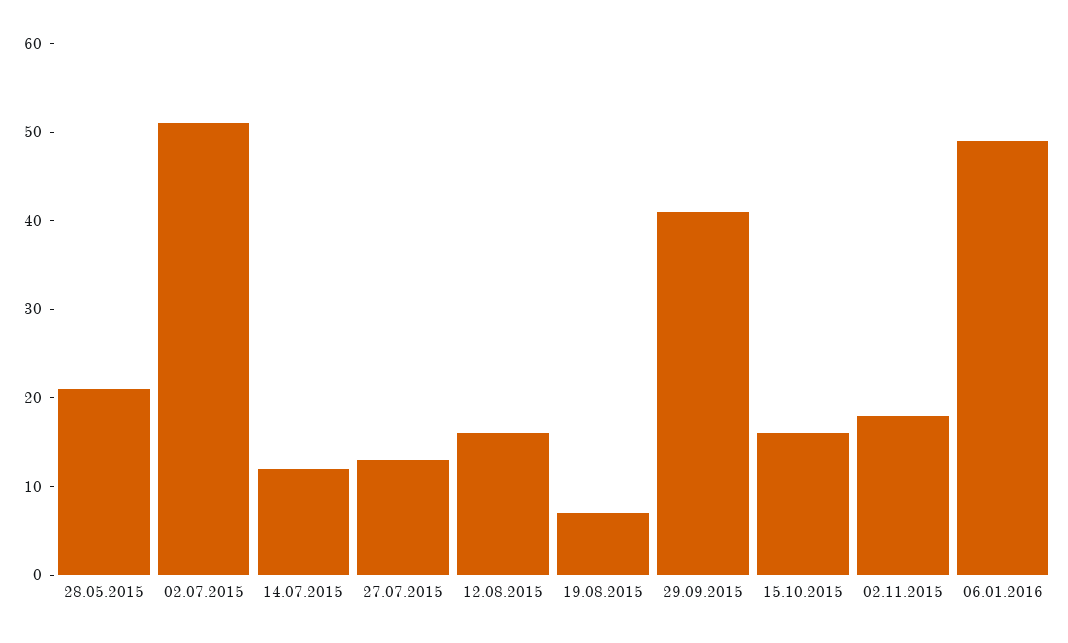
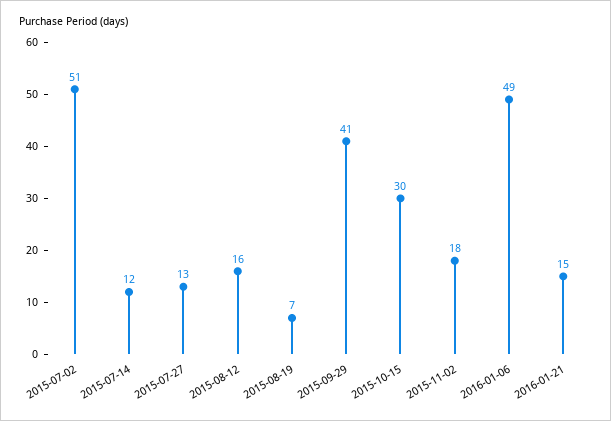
28.05.2015: 21 -> none
15.10.2015: 16 -> 30
2016-01-21: none -> 15

